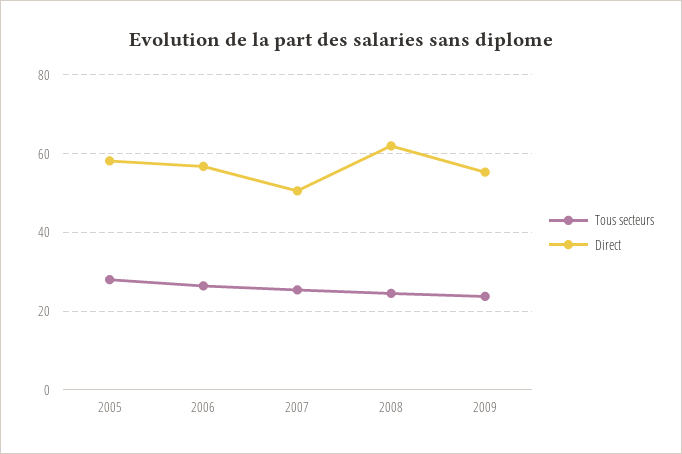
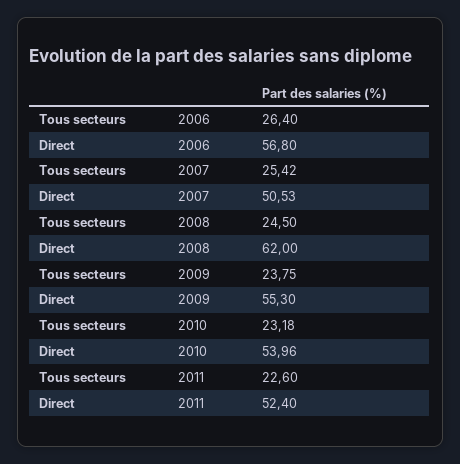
Tous secteurs, 2005: 28 -> none
Direct, 2005: 58 -> none
Tous secteurs, 2010: none -> 23.18
Direct, 2010: none -> 53.96
Tous secteurs, 2011: none -> 22.6
Direct, 2011: none -> 52.4

